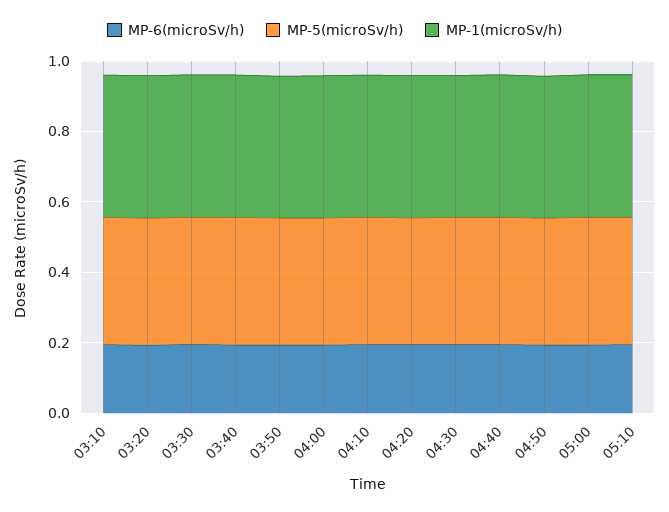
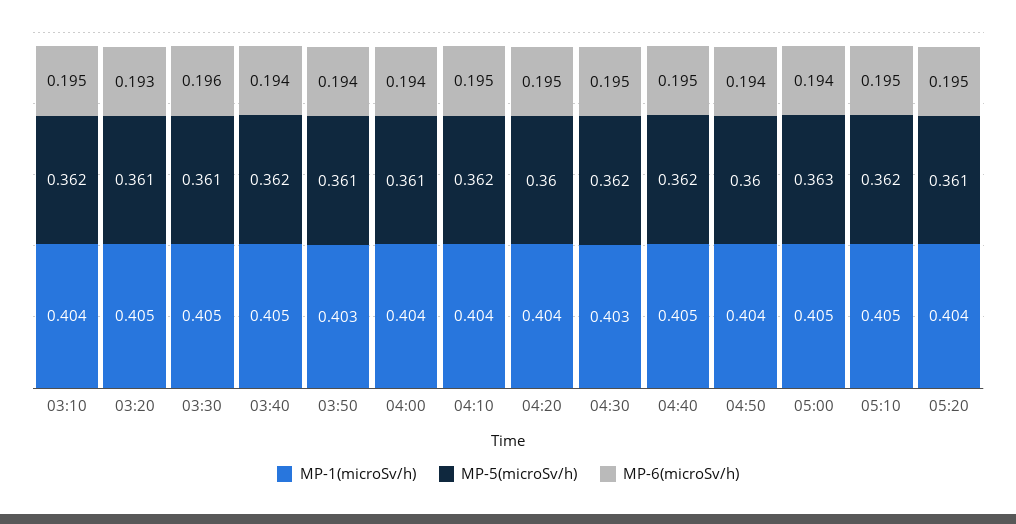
MP-1(microSv/h), 05:20: none -> 0.404
MP-5(microSv/h), 05:20: none -> 0.361
MP-6(microSv/h), 05:20: none -> 0.195

